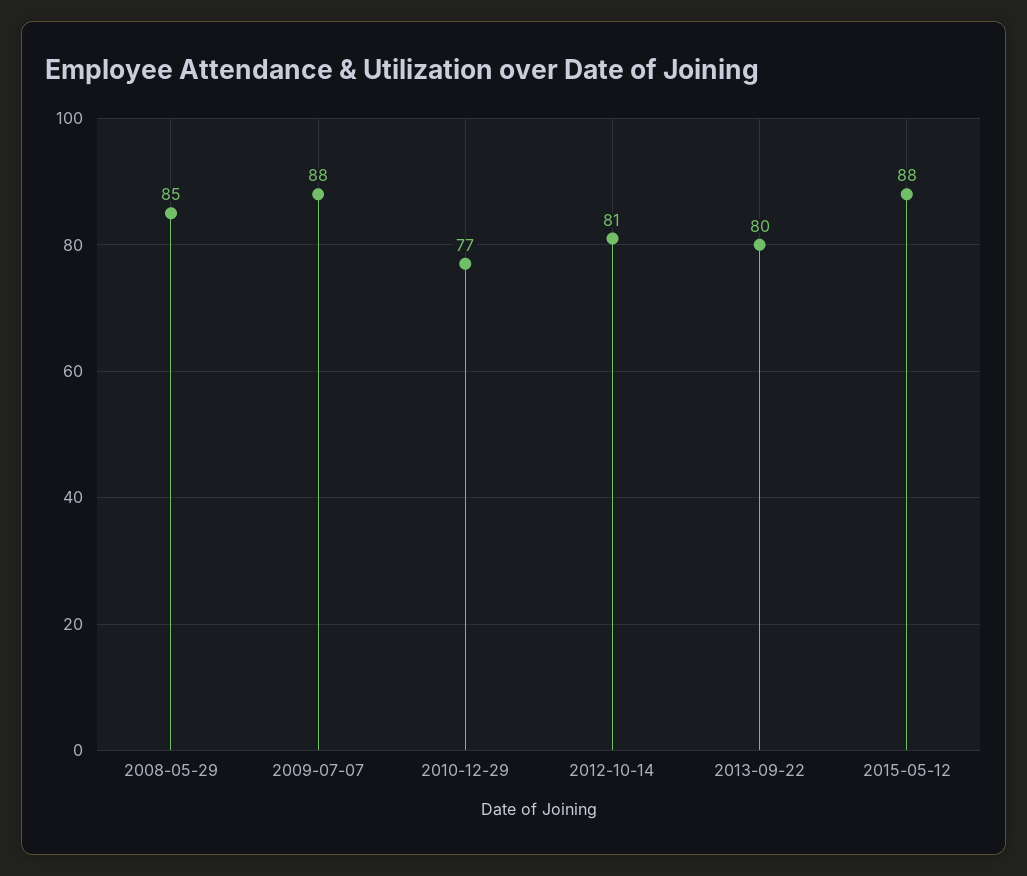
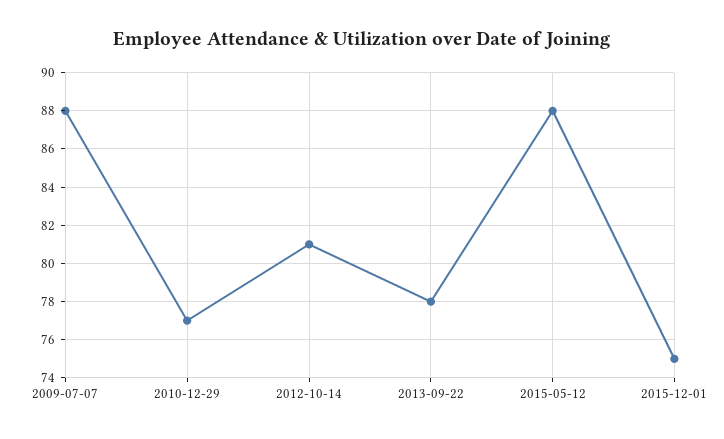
2008-05-29: 85 -> none
2013-09-22: 80 -> 78
2015-12-01: none -> 75

